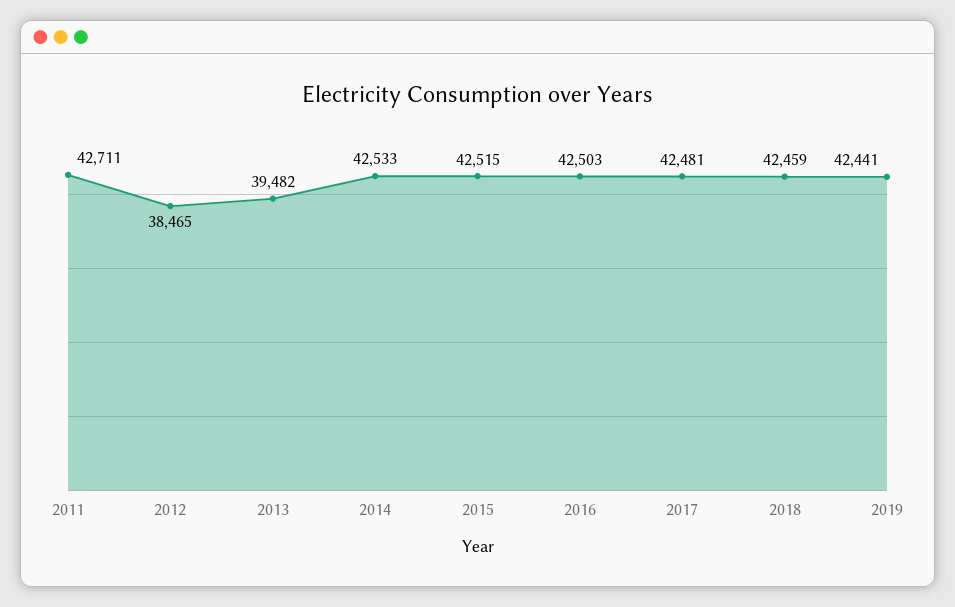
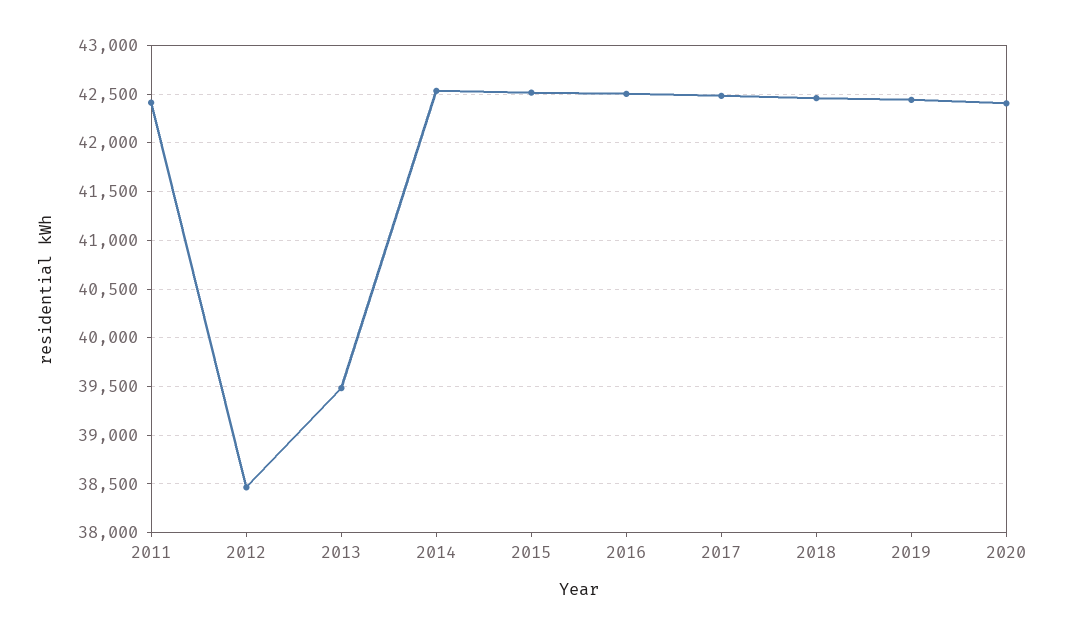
2011: 42711 -> 42400
2020: none -> 42400

